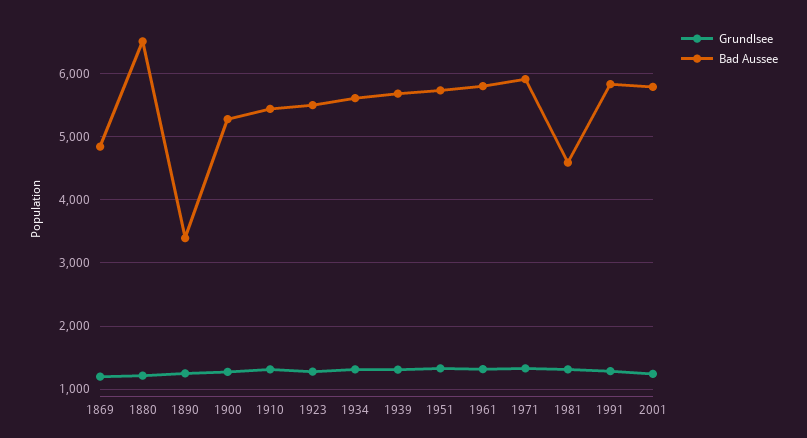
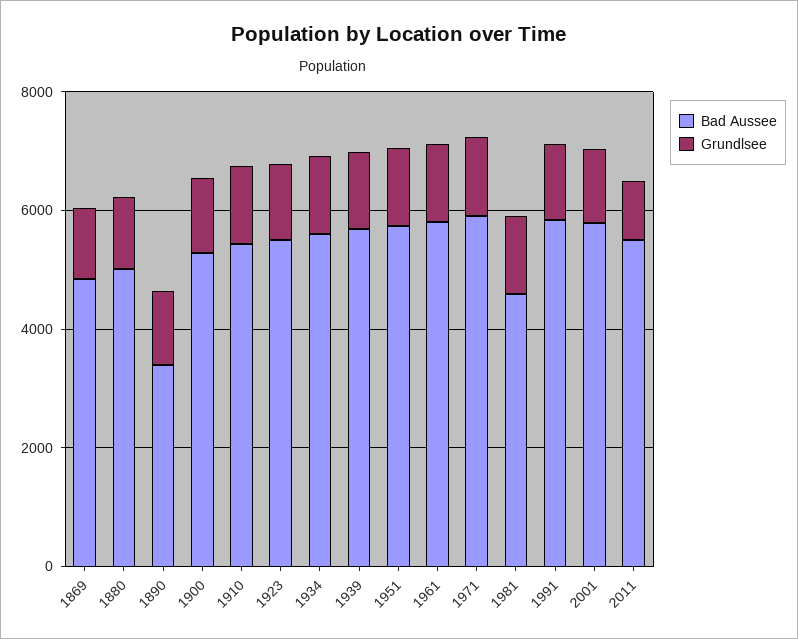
Bad Aussee, 1880: 6500 -> 5000
Bad Aussee, 2011: none -> 5500
Grundlsee, 2011: none -> 1000

